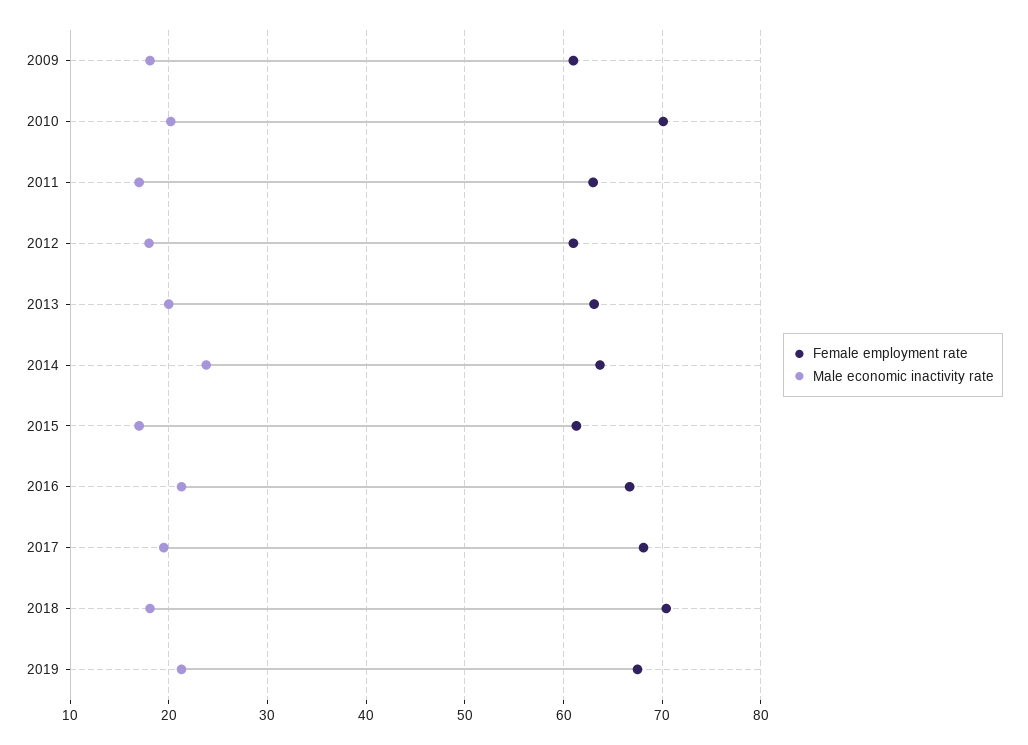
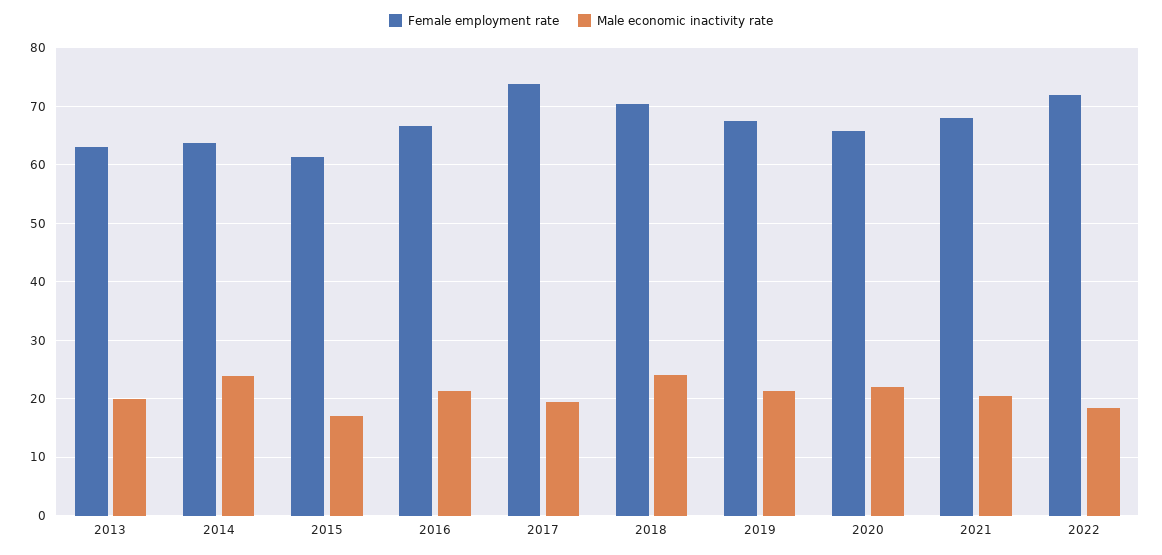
Female employment rate, 2009: 61 -> none
Male economic inactivity rate, 2009: 18 -> none
Female employment rate, 2010: 70 -> none
Male economic inactivity rate, 2010: 20 -> none
Female employment rate, 2011: 63 -> none
Male economic inactivity rate, 2011: 17 -> none
Female employment rate, 2012: 61 -> none
Male economic inactivity rate, 2012: 18 -> none
Female employment rate, 2017: 68 -> 74
Male economic inactivity rate, 2018: 18 -> 24
Female employment rate, 2020: none -> 66
Male economic inactivity rate, 2020: none -> 22
Female employment rate, 2021: none -> 68
Male economic inactivity rate, 2021: none -> 20
Female employment rate, 2022: none -> 72
Male economic inactivity rate, 2022: none -> 18

